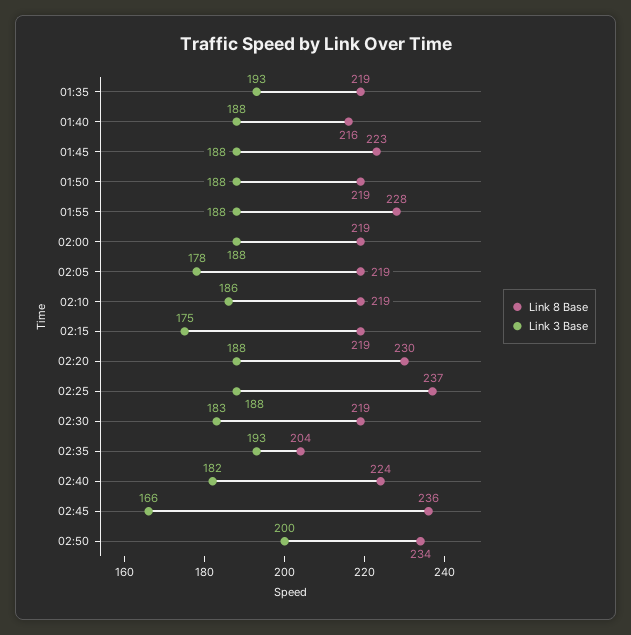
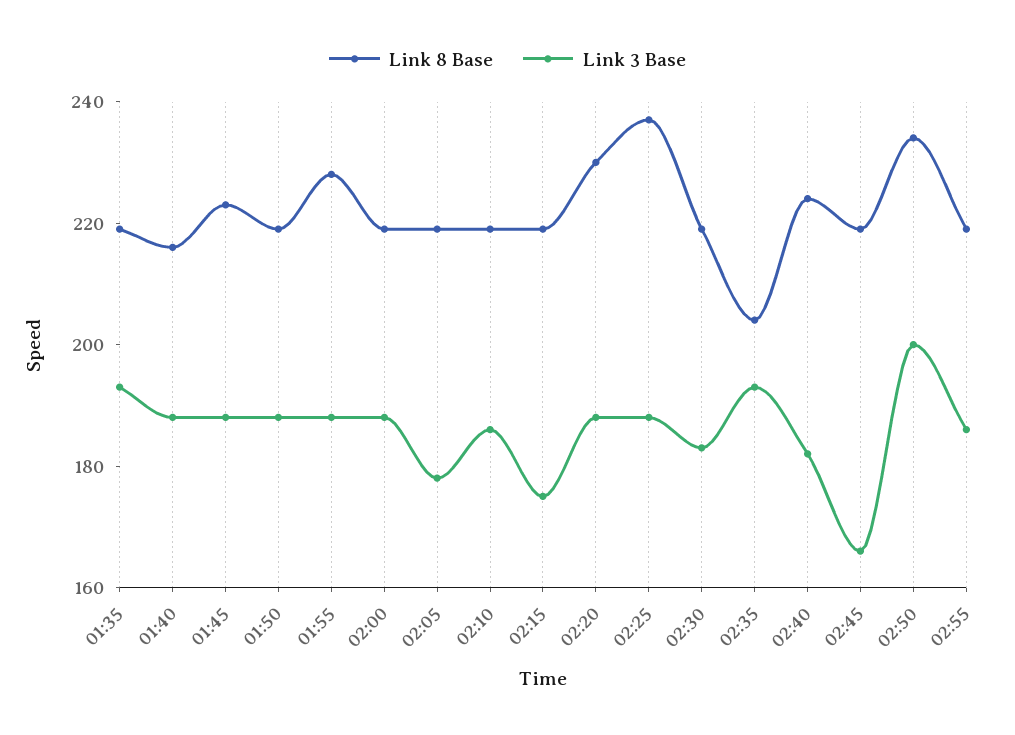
Link 8 Base, 02:45: 236 -> 220
Link 8 Base, 02:55: none -> 220
Link 3 Base, 02:55: none -> 185

